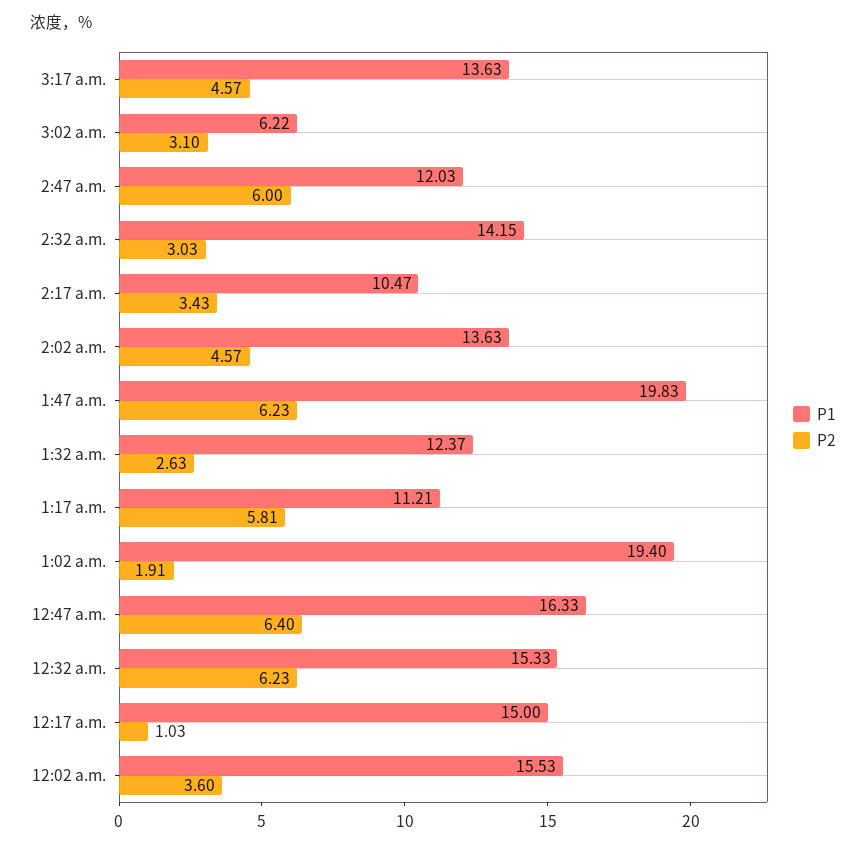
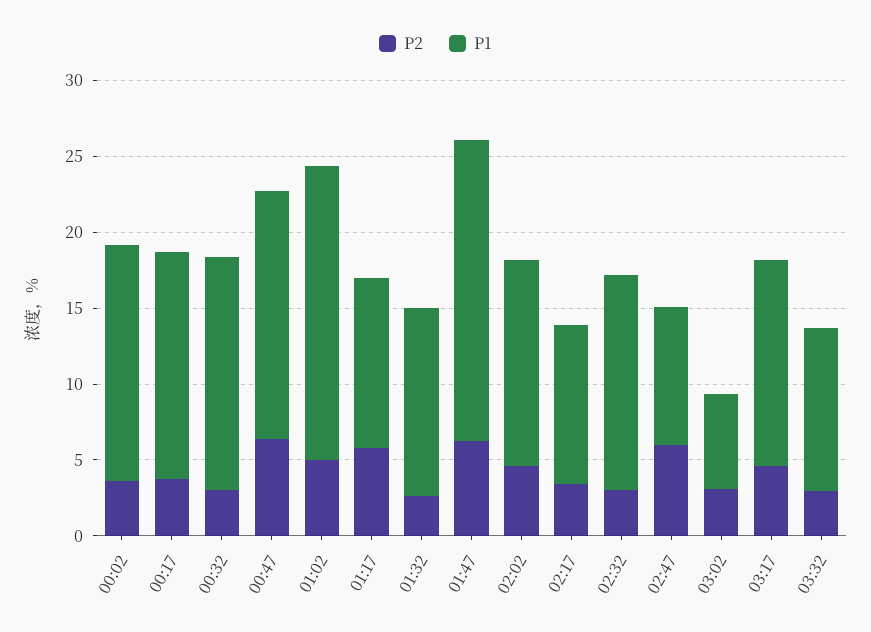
P1, 2:47 a.m.: 12.03 -> 9
P2, 1:02 a.m.: 1.91 -> 5
P2, 12:32 a.m.: 6.23 -> 3
P2, 12:17 a.m.: 1.03 -> 4
P2, 03:32: none -> 3
P1, 03:32: none -> 11

